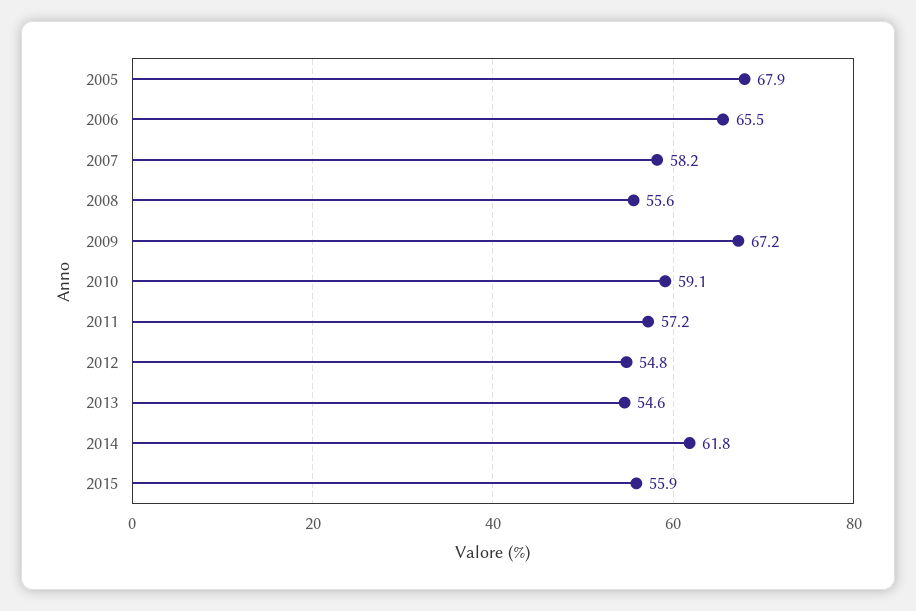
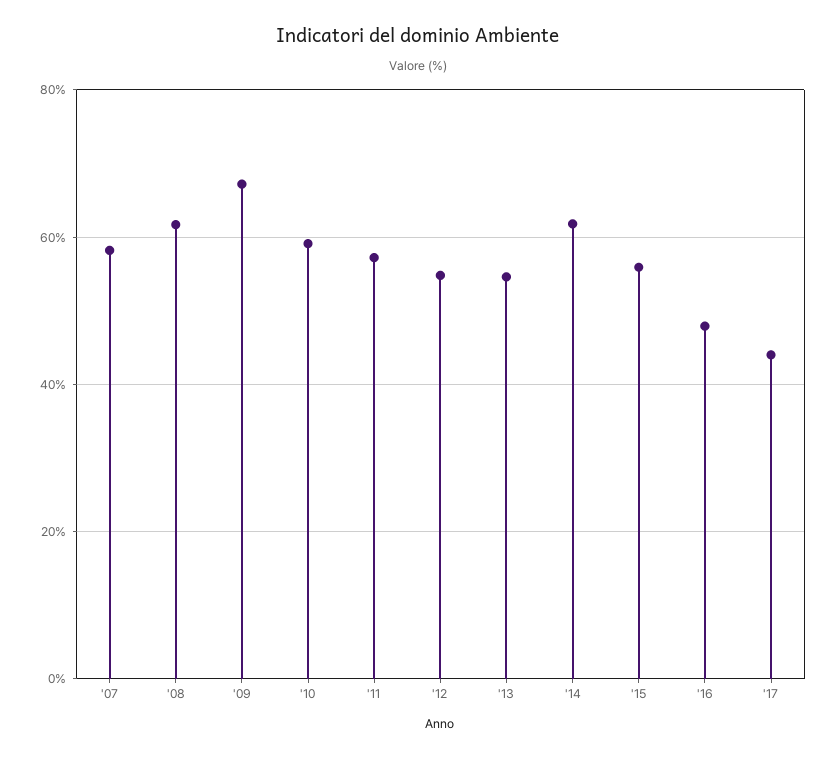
2005: 67.9 -> none
2006: 65.5 -> none
2008: 55.6 -> 62
'16: none -> 48
'17: none -> 44

